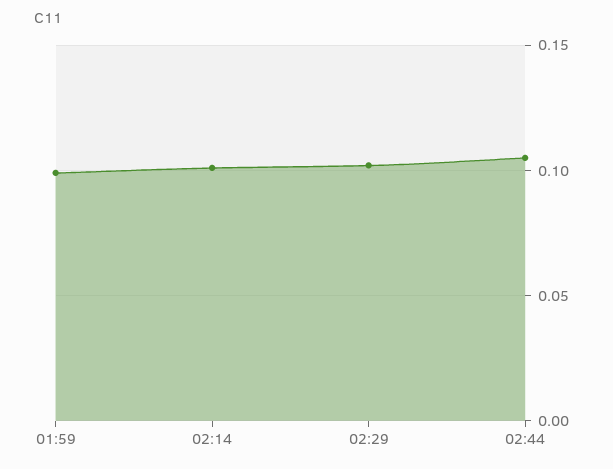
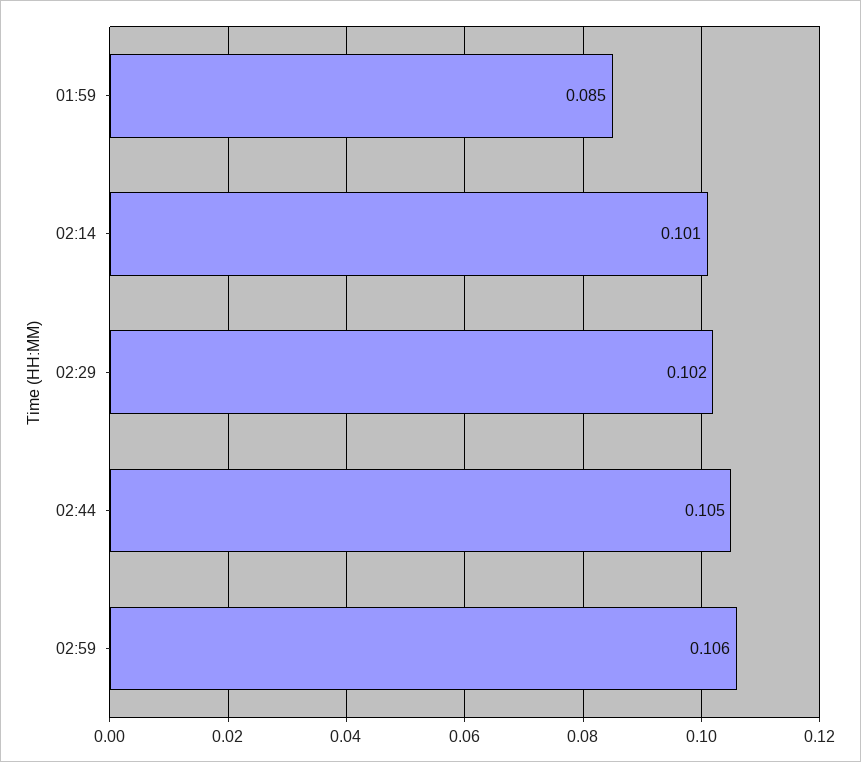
01:59: 0.1 -> 0.085
02:59: none -> 0.106

